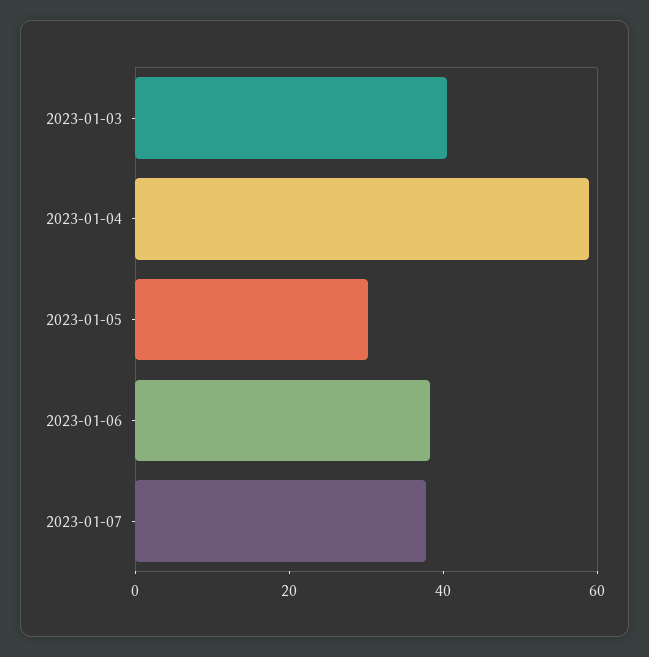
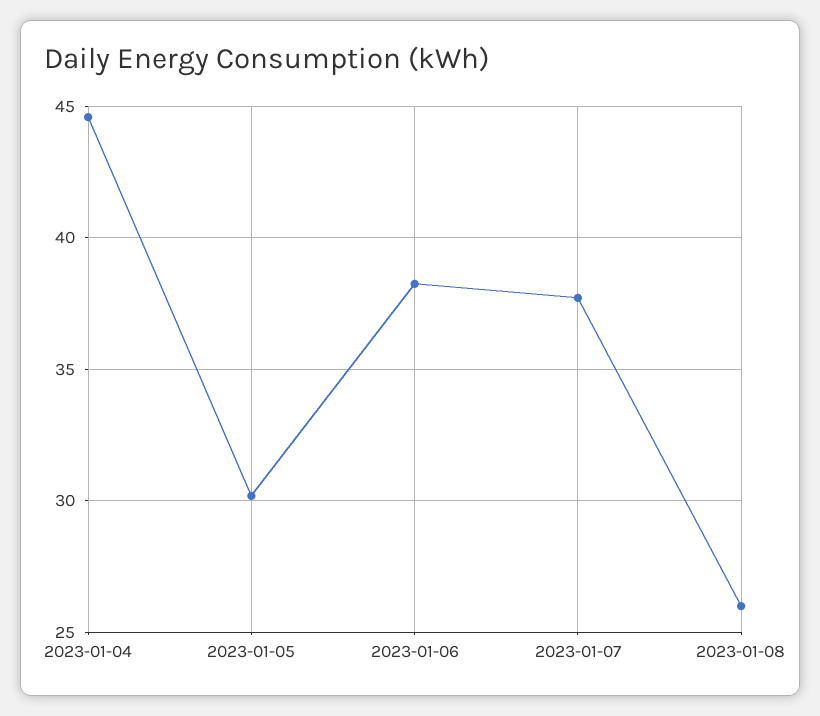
2023-01-03: 40 -> none
2023-01-04: 60 -> 44.5
2023-01-08: none -> 26

